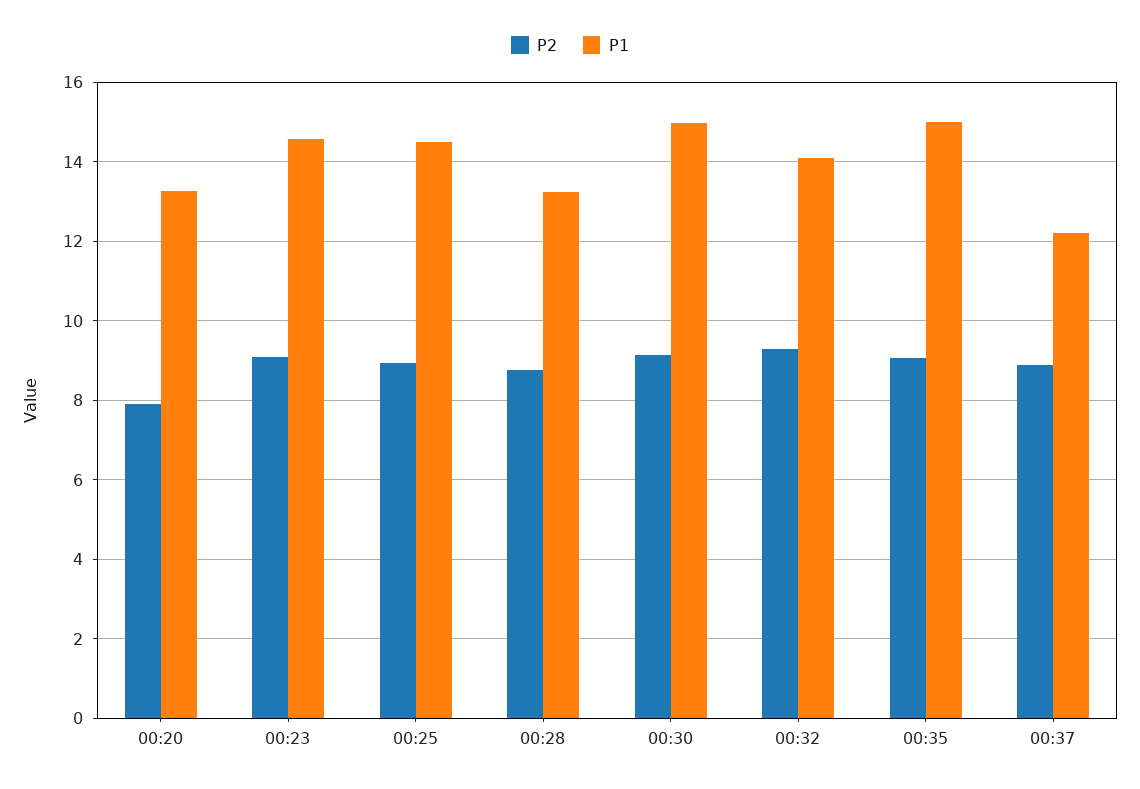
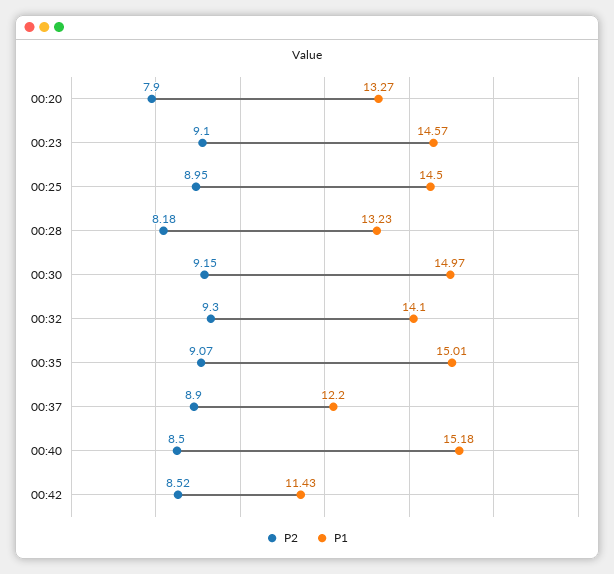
P2, 00:28: 8.8 -> 8.18
P2, 00:40: none -> 8.5
P1, 00:40: none -> 15.18
P2, 00:42: none -> 8.52
P1, 00:42: none -> 11.43

